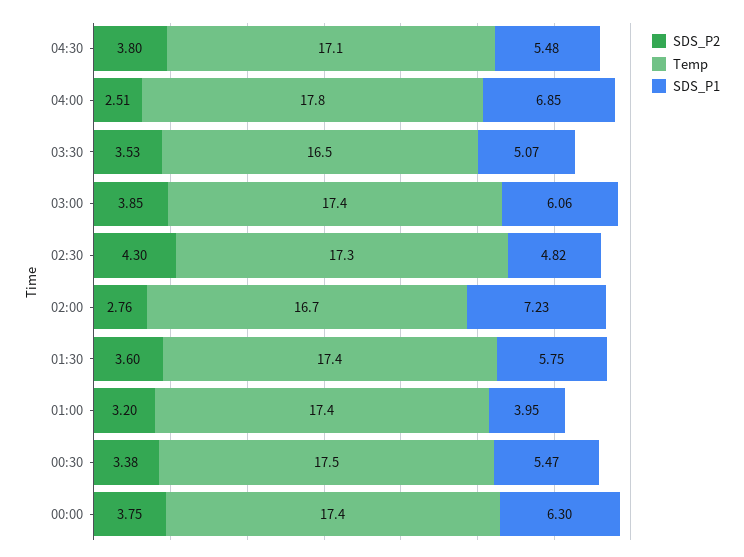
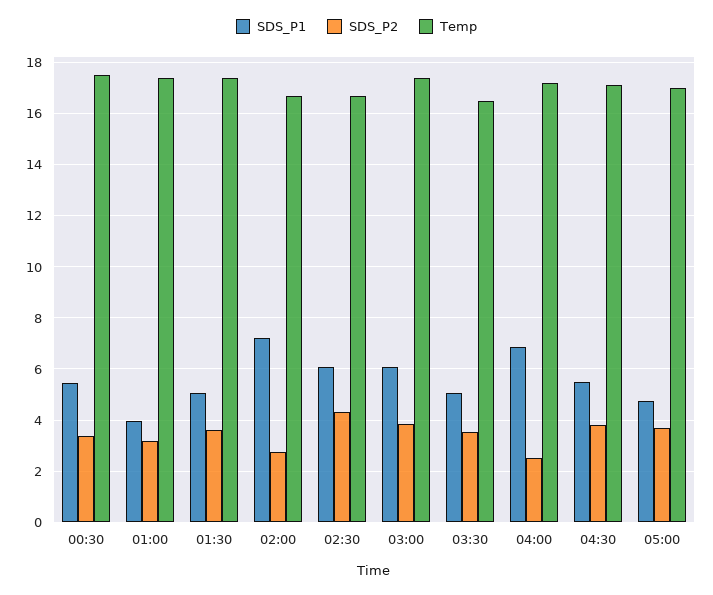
Temp, 04:00: 17.8 -> 17.25
Temp, 02:30: 17.3 -> 16.75
SDS_P1, 02:30: 4.82 -> 6
SDS_P1, 01:30: 5.75 -> 5
SDS_P2, 00:00: 3.75 -> none
Temp, 00:00: 17.4 -> none
SDS_P1, 00:00: 6.3 -> none
SDS_P1, 05:00: none -> 4.75
SDS_P2, 05:00: none -> 3.75
Temp, 05:00: none -> 17

